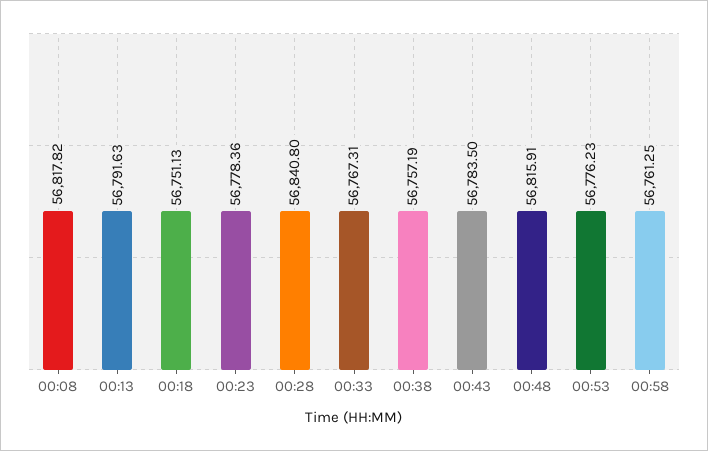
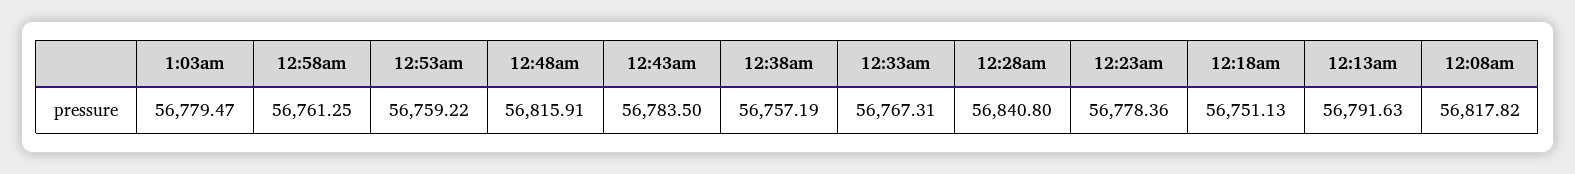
00:53: 56776.23 -> 56759.22
1:03am: none -> 56779.47

